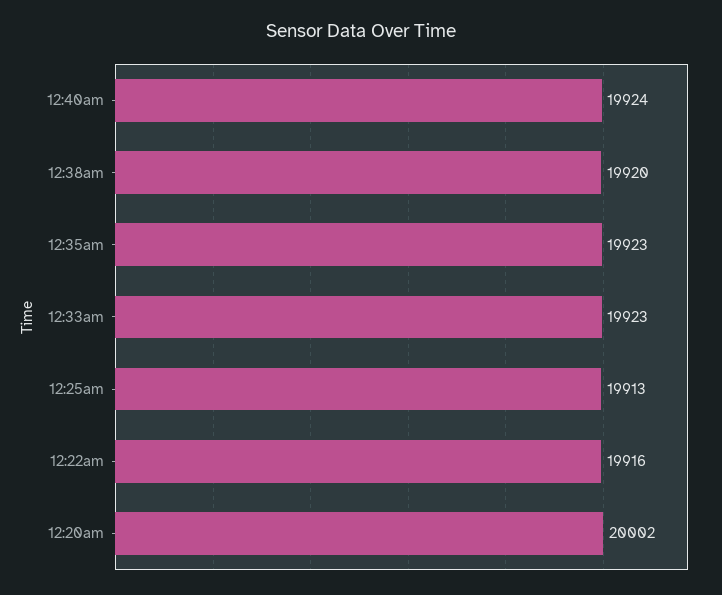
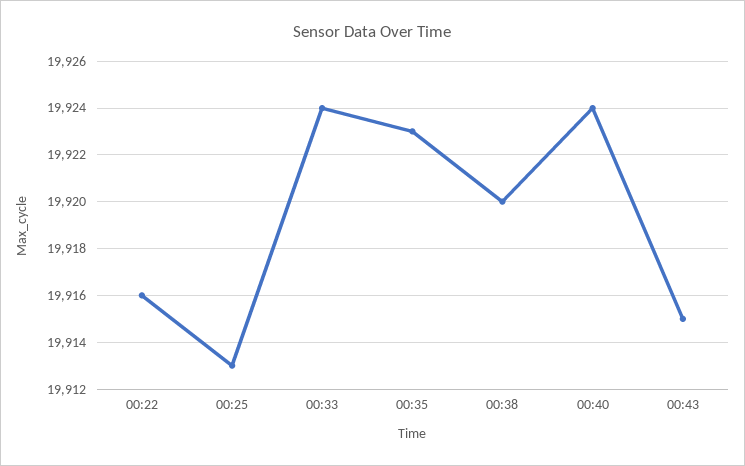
12:33am: 19923 -> 19924
12:20am: 20002 -> none
00:43: none -> 19915

